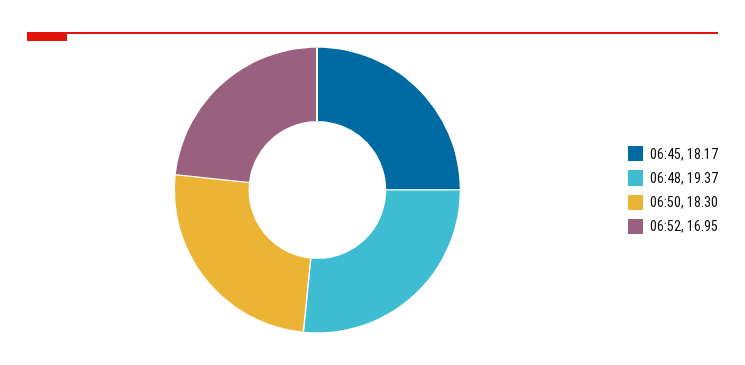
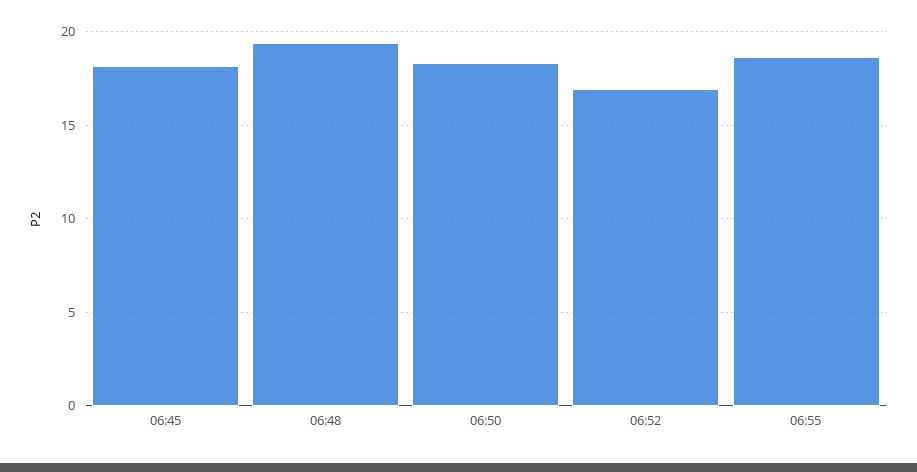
06:55: none -> 18.5

